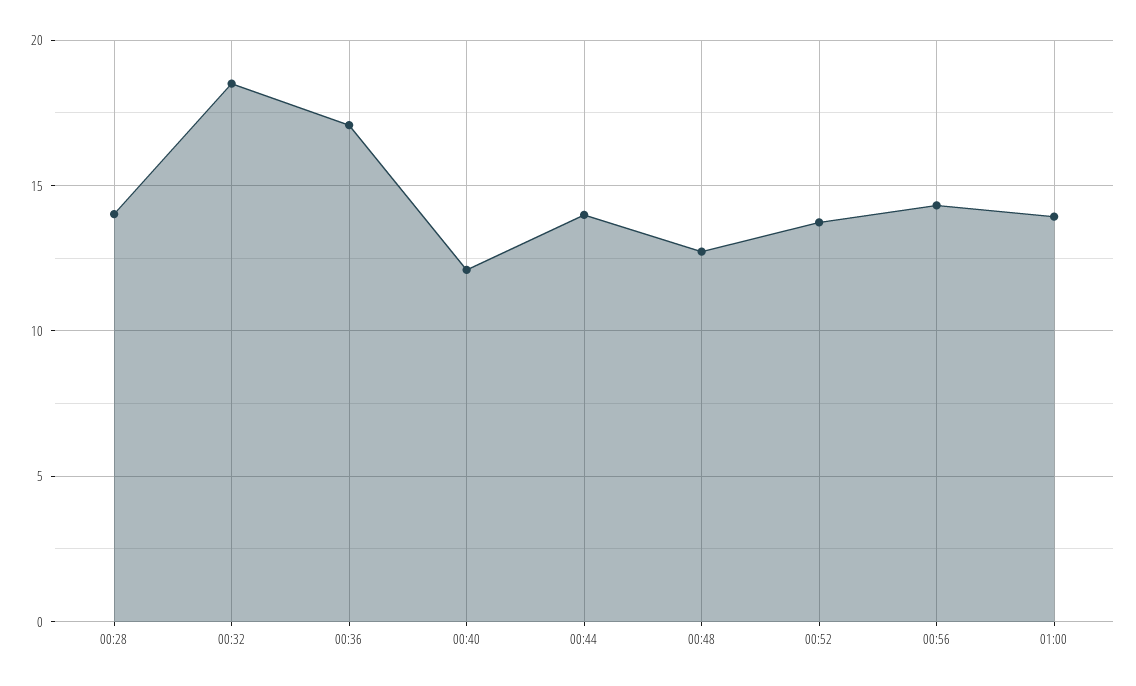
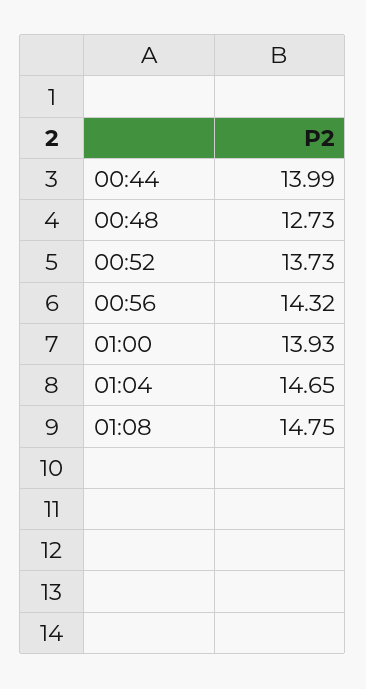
00:28: 14 -> none
00:32: 18.5 -> none
00:36: 17 -> none
00:40: 12 -> none
01:04: none -> 14.65
01:08: none -> 14.75

